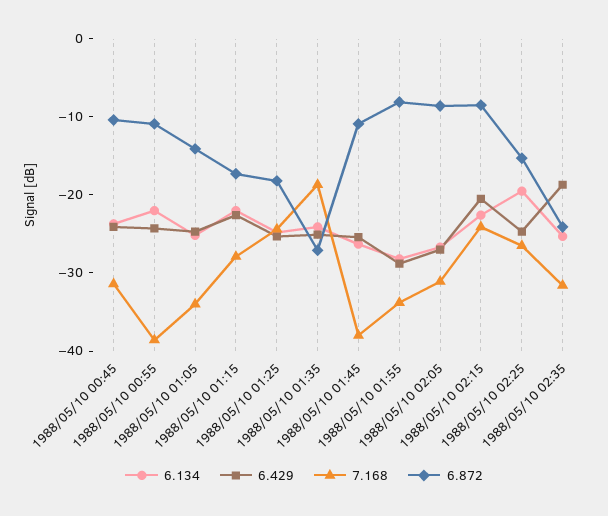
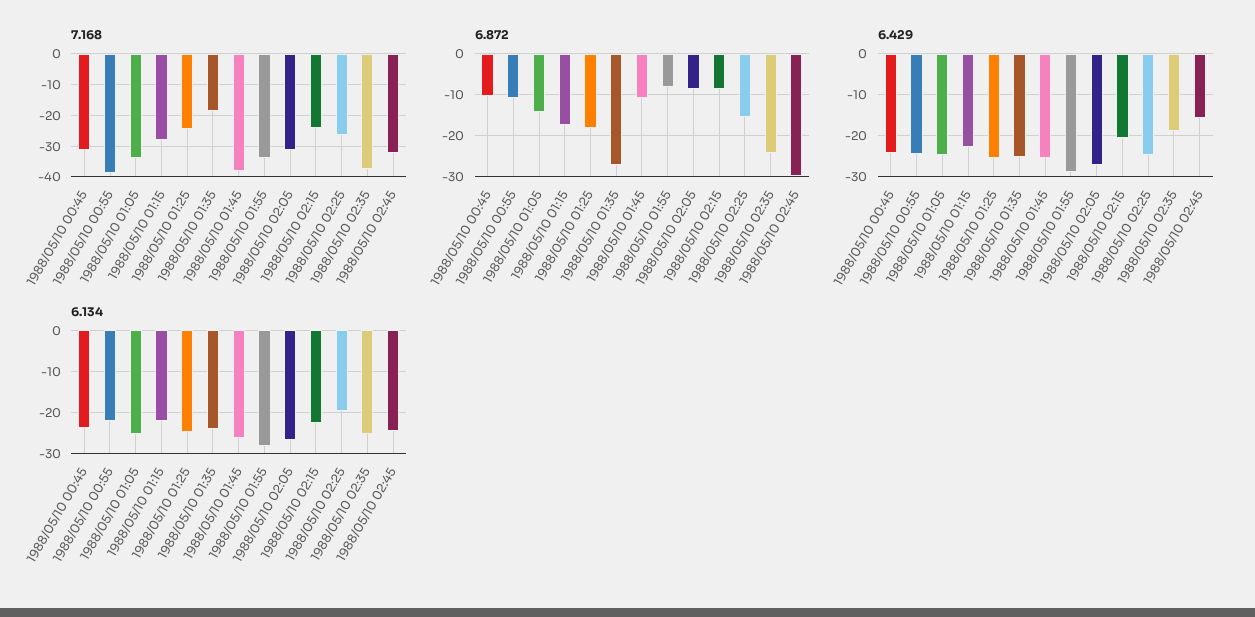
7.168, 1988/05/10 02:35: -32 -> -38
7.168, 1988/05/10 02:45: none -> -32
6.872, 1988/05/10 02:45: none -> -30
6.429, 1988/05/10 02:45: none -> -16
6.134, 1988/05/10 02:45: none -> -24

